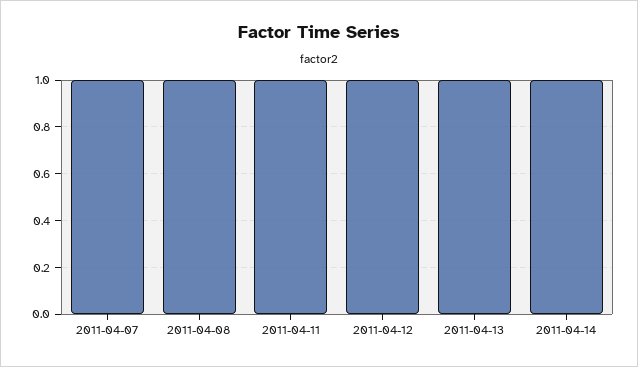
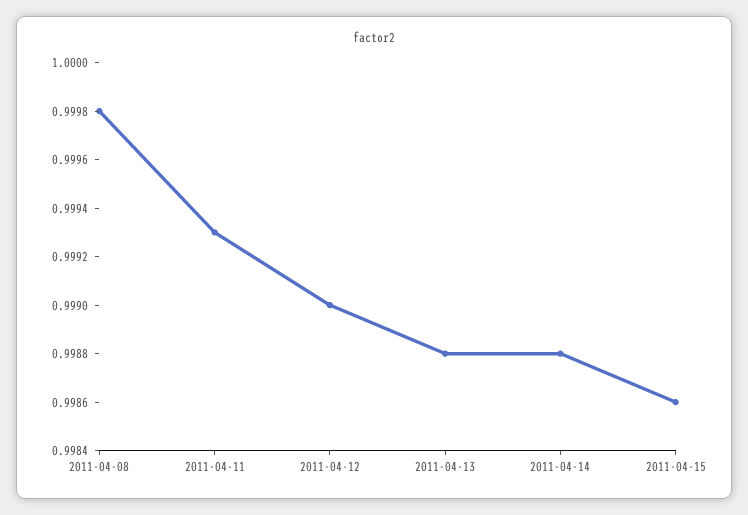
2011-04-07: 1 -> none
2011-04-15: none -> 0.9986

